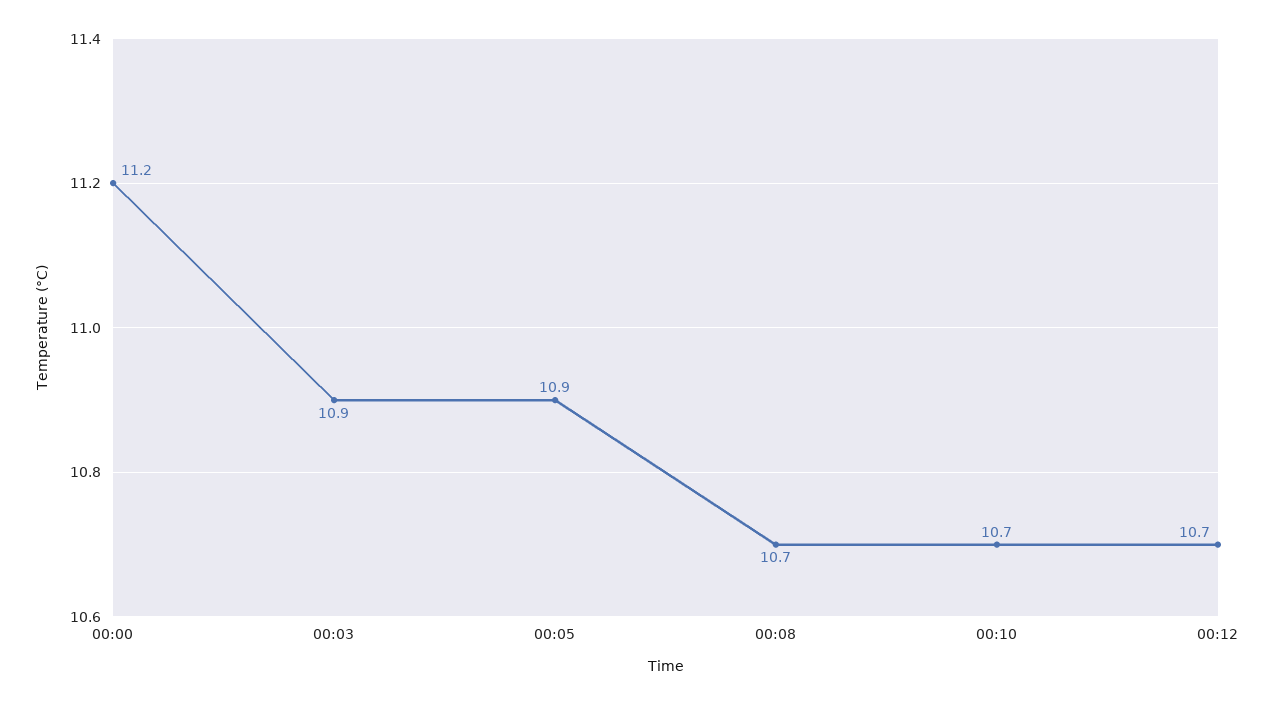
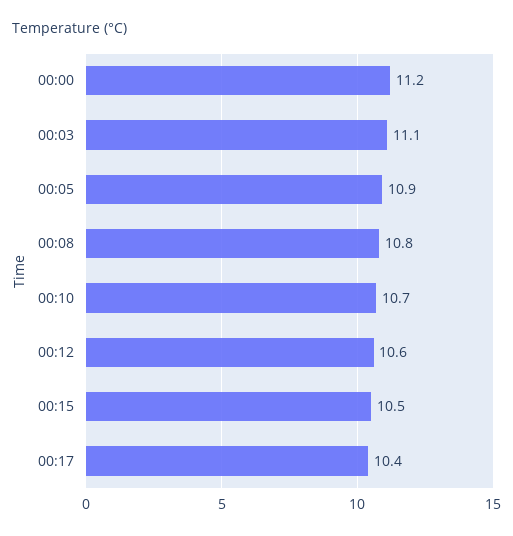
00:03: 10.9 -> 11.1
00:08: 10.7 -> 10.8
00:12: 10.7 -> 10.6
00:15: none -> 10.5
00:17: none -> 10.4

